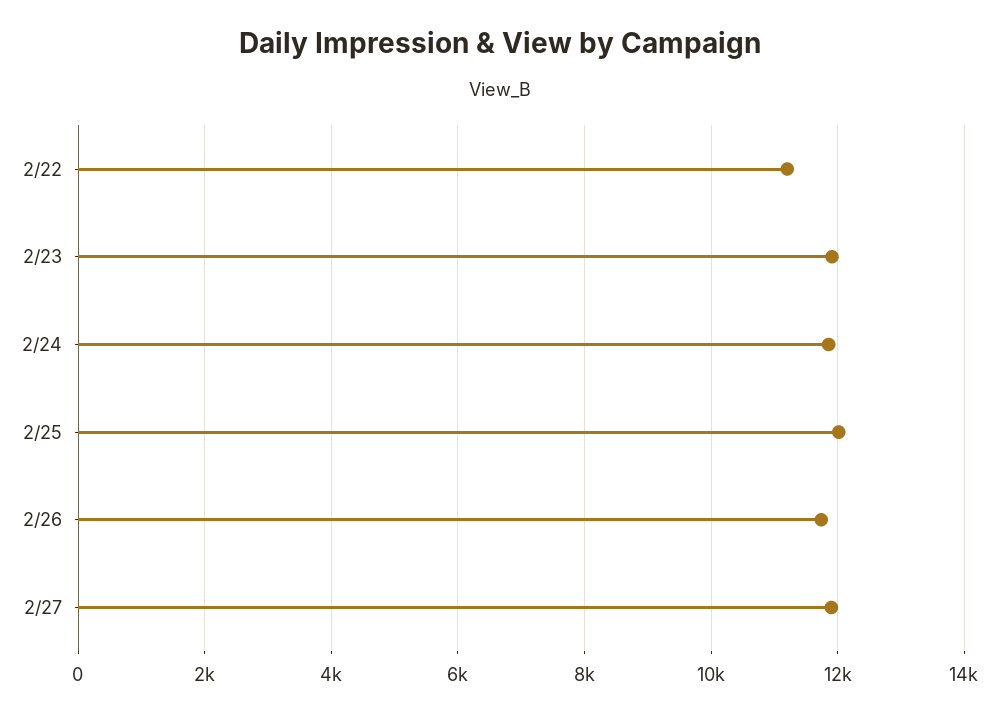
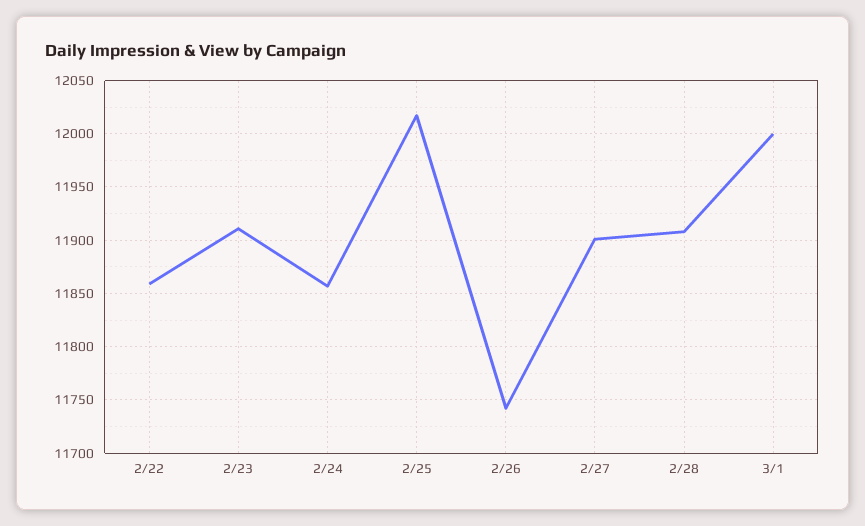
2/22: 11200 -> 11860
2/28: none -> 11910
3/1: none -> 12000

